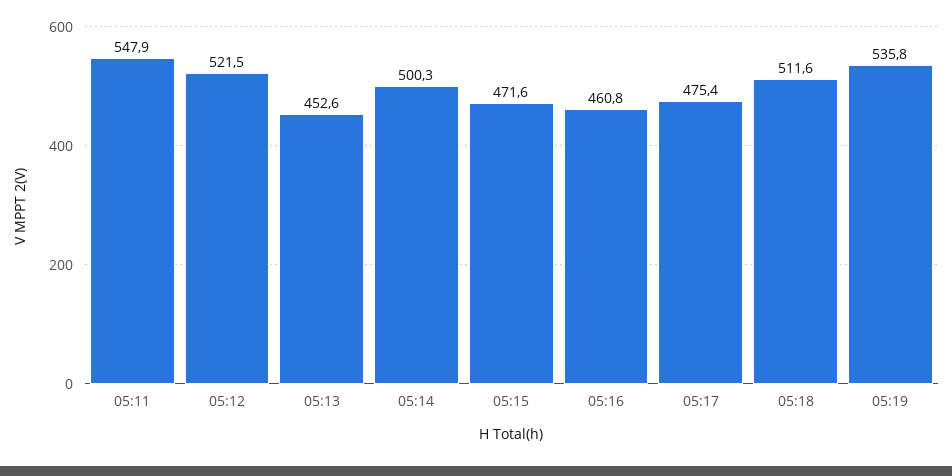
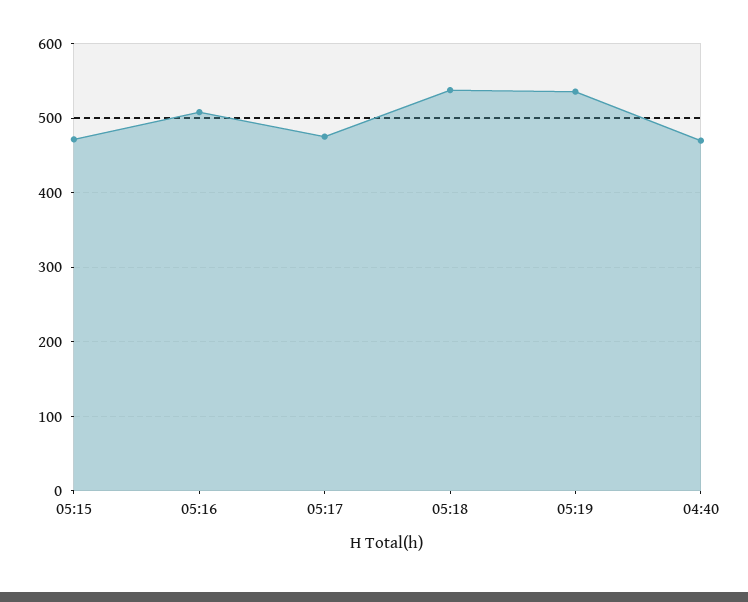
05:11: 547.9 -> none
05:12: 521.5 -> none
05:13: 452.6 -> none
05:14: 500.3 -> none
05:16: 460.8 -> 510
05:18: 511.6 -> 540
04:40: none -> 470

